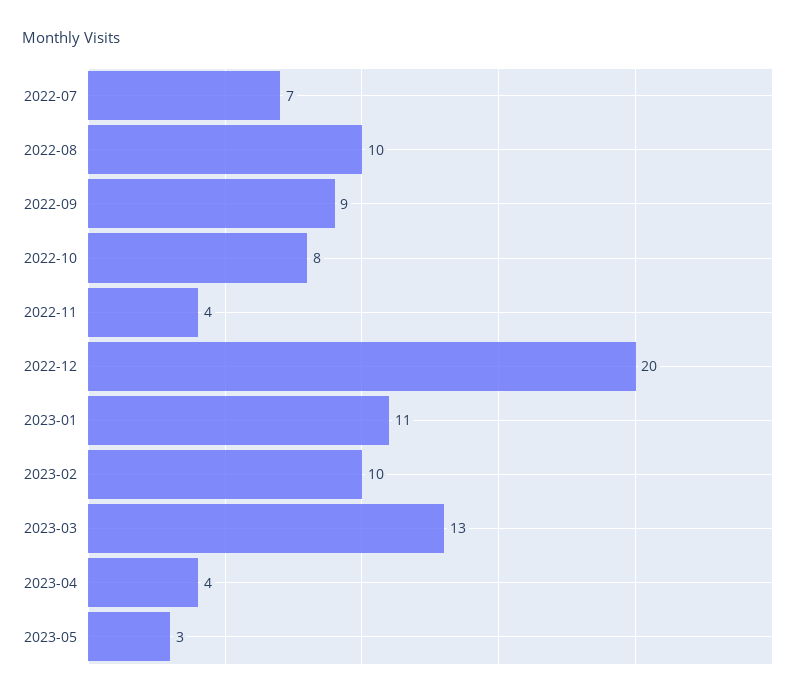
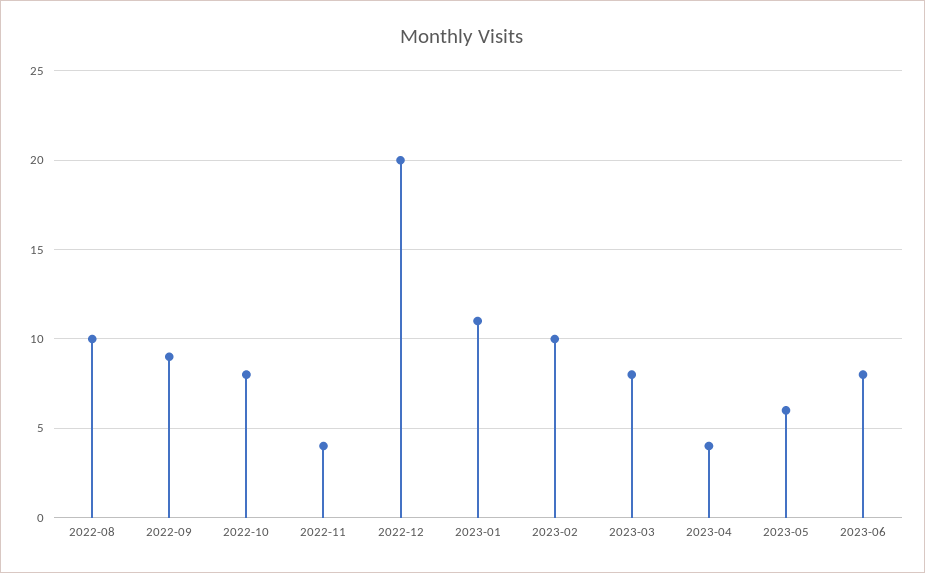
2022-07: 7 -> none
2023-03: 13 -> 8
2023-05: 3 -> 6
2023-06: none -> 8

